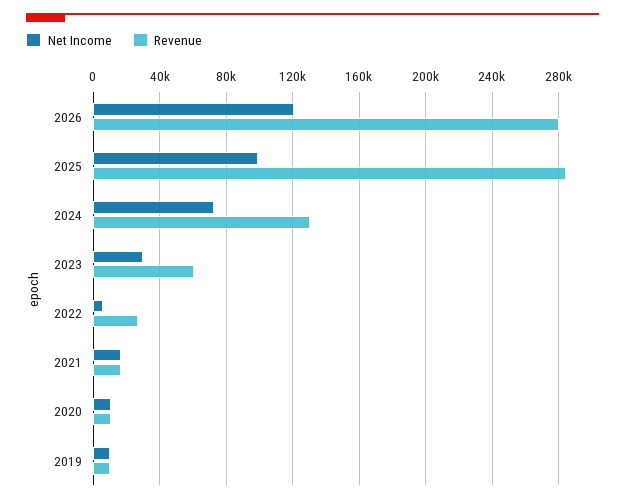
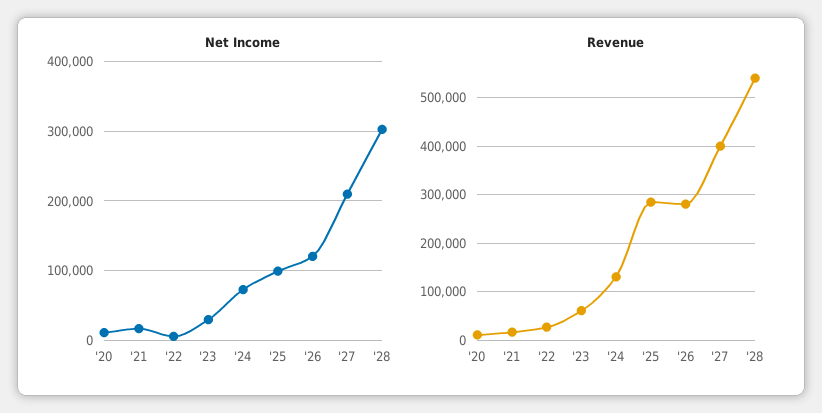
Net Income, 2019: 10000 -> none
Revenue, 2019: 10000 -> none
Net Income, '27: none -> 210000
Net Income, '28: none -> 300000
Revenue, '27: none -> 400000
Revenue, '28: none -> 540000

